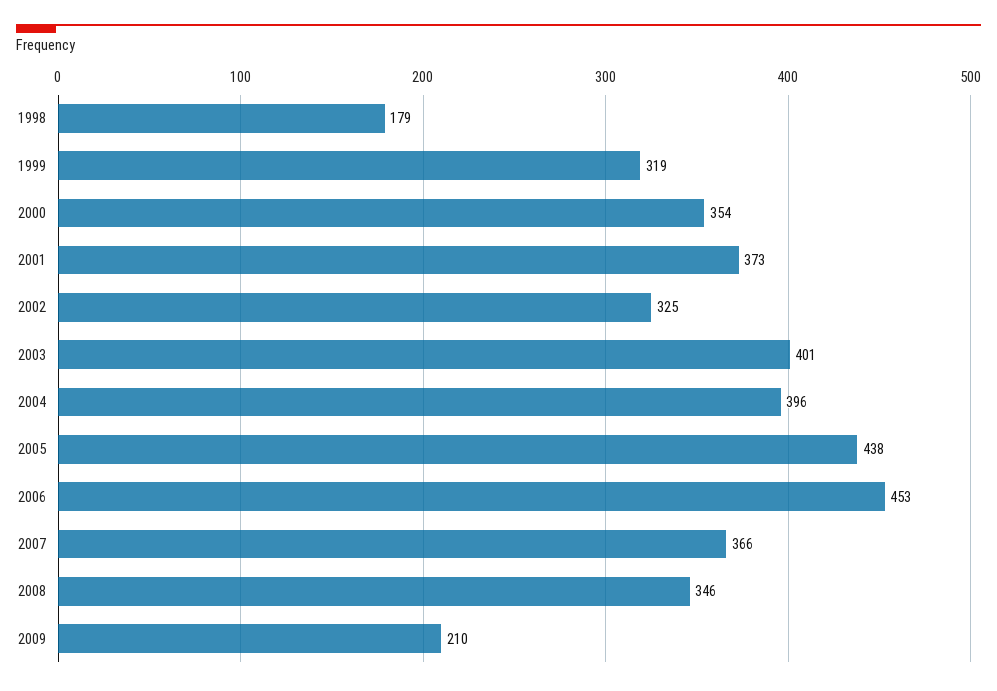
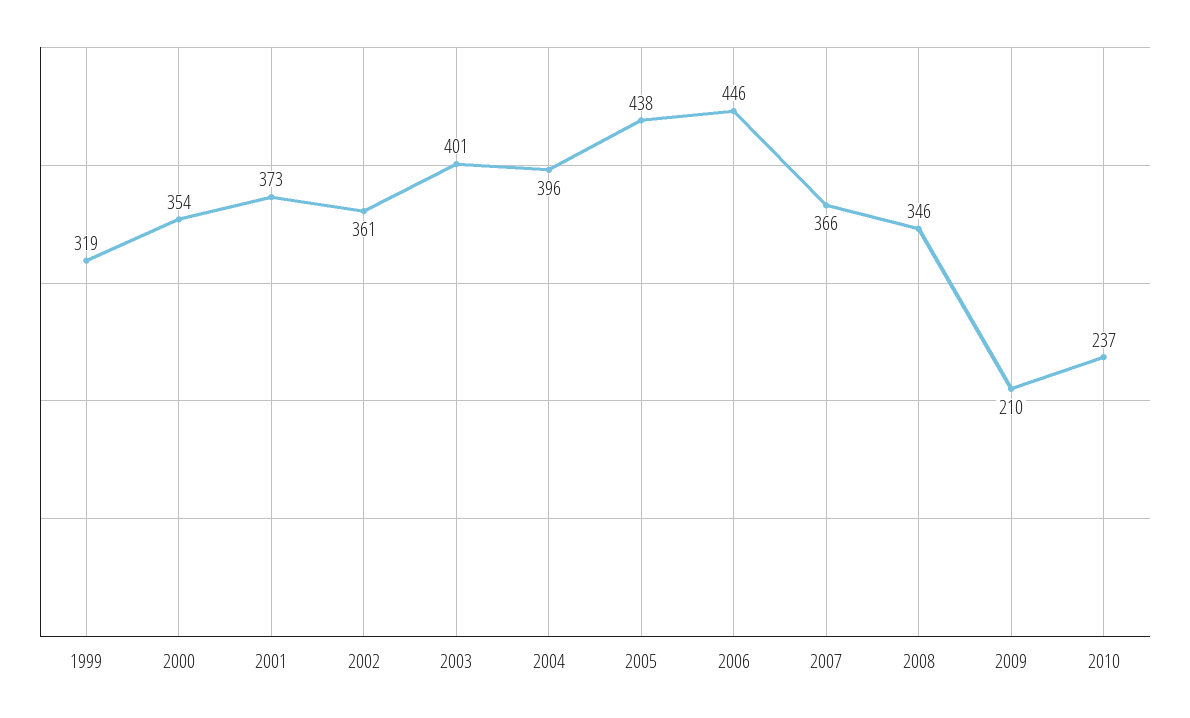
1998: 179 -> none
2002: 325 -> 361
2006: 453 -> 446
2010: none -> 237

